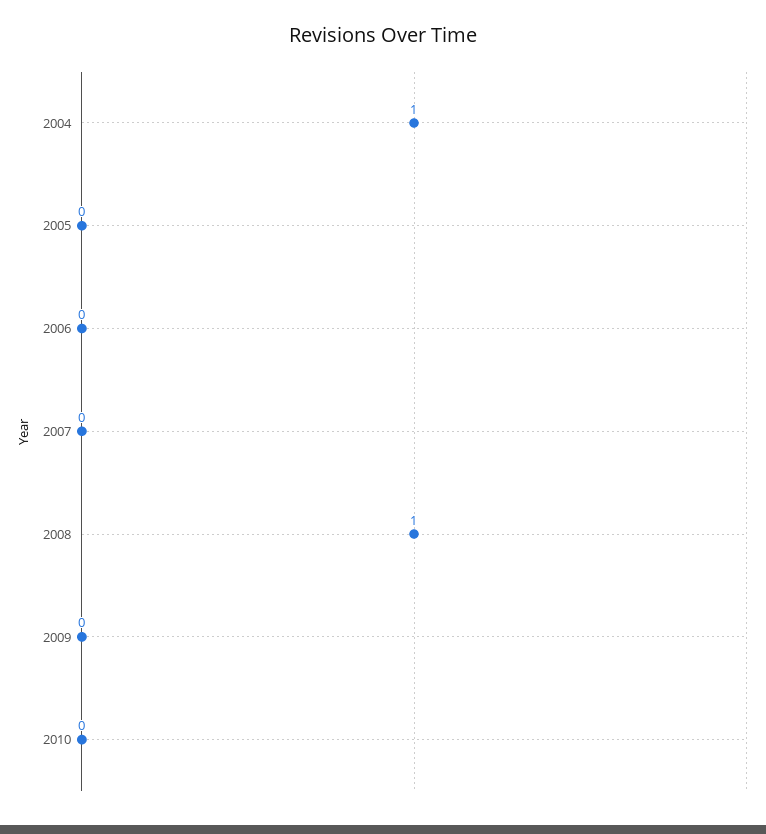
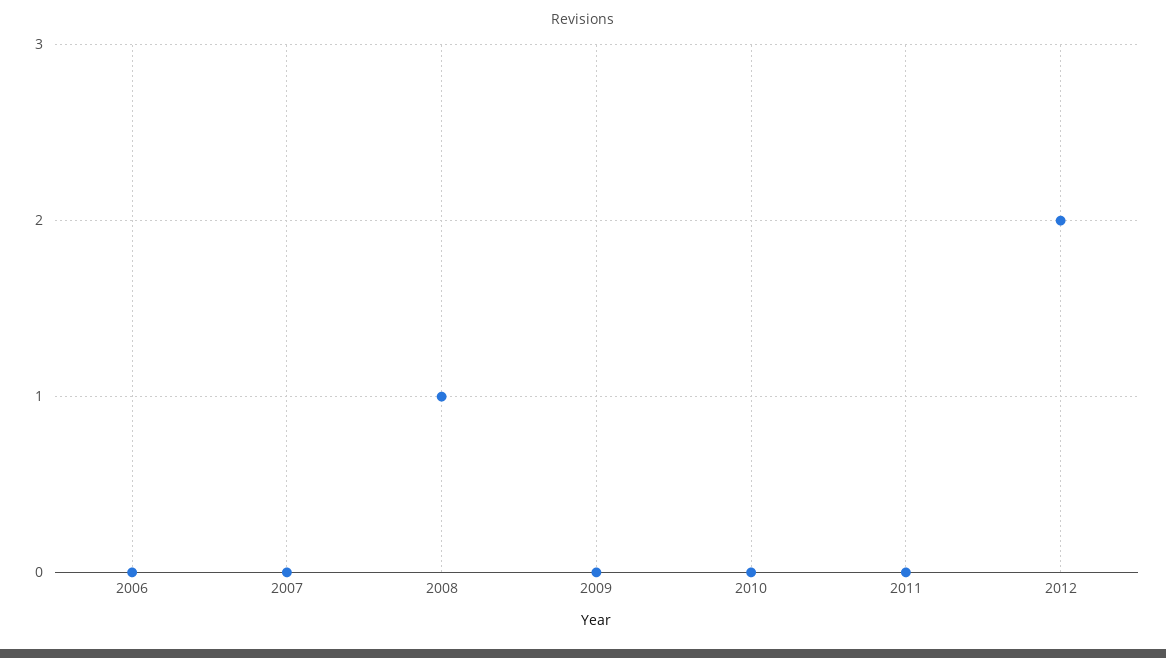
2004: 1 -> none
2005: 0 -> none
2011: none -> 0
2012: none -> 2

